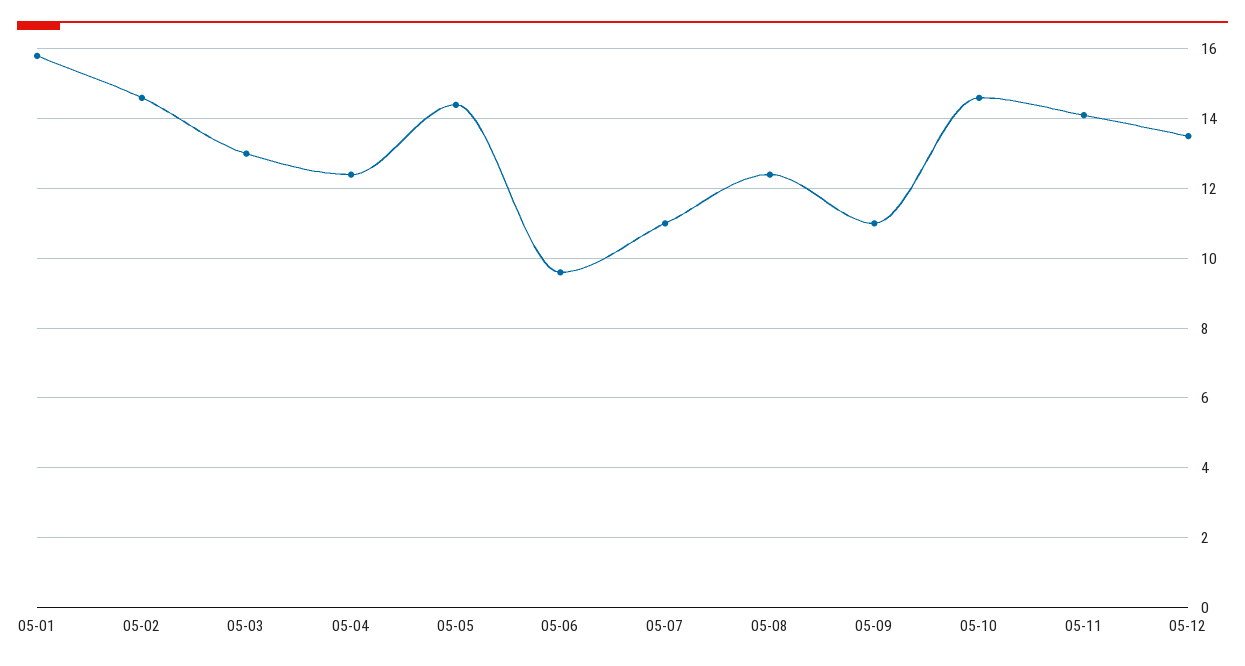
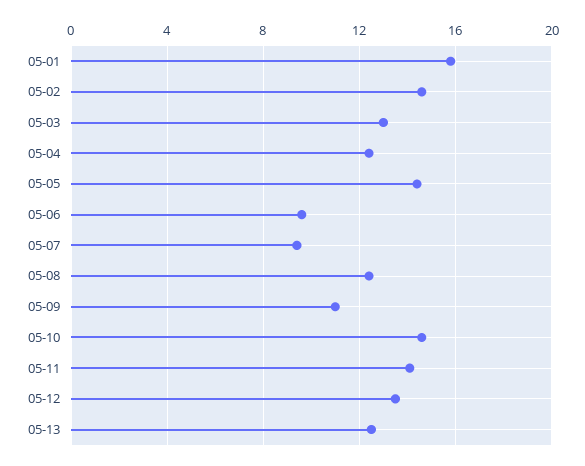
05-07: 11 -> 9.5
05-13: none -> 12.5

